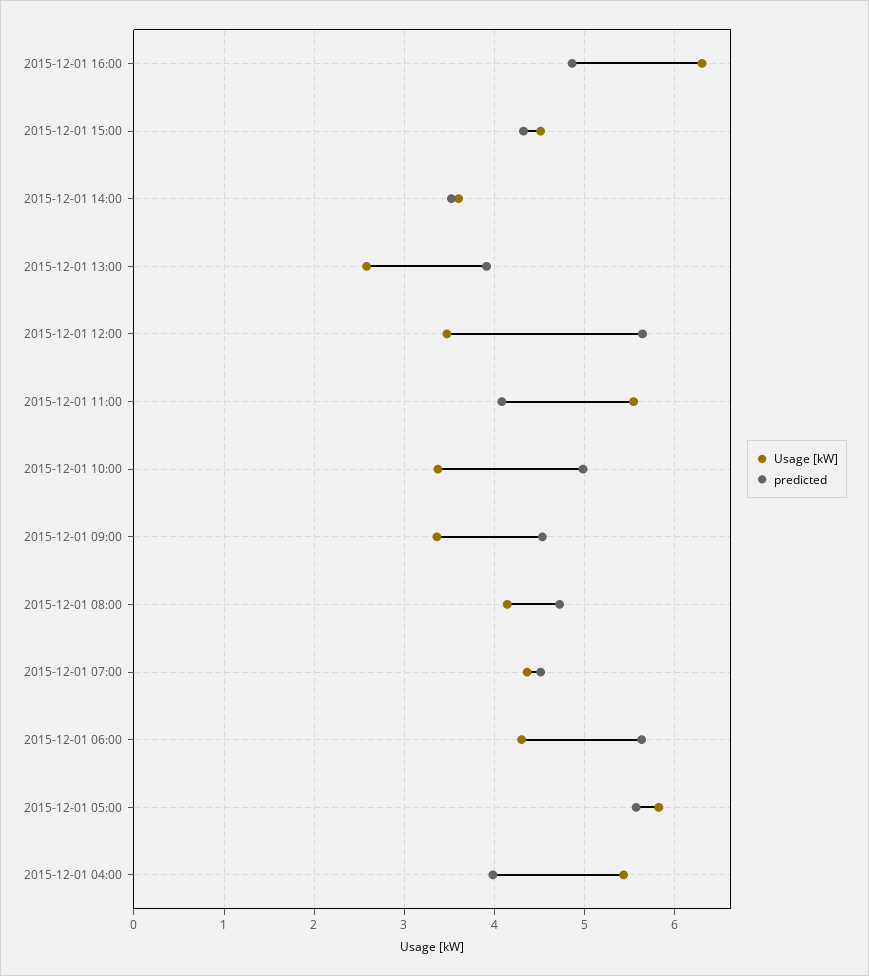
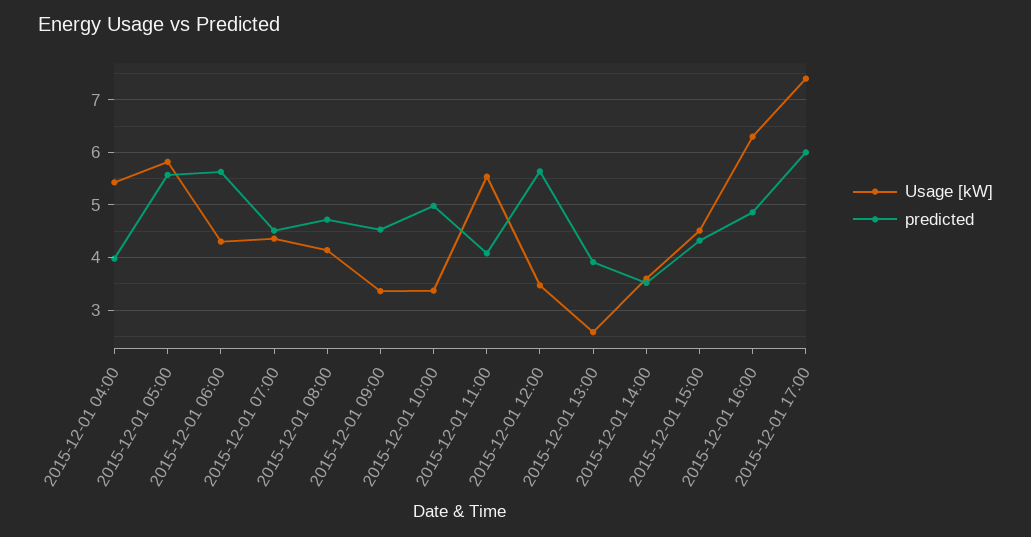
Usage [kW], 2015-12-01 17:00: none -> 7.4
predicted, 2015-12-01 17:00: none -> 6

